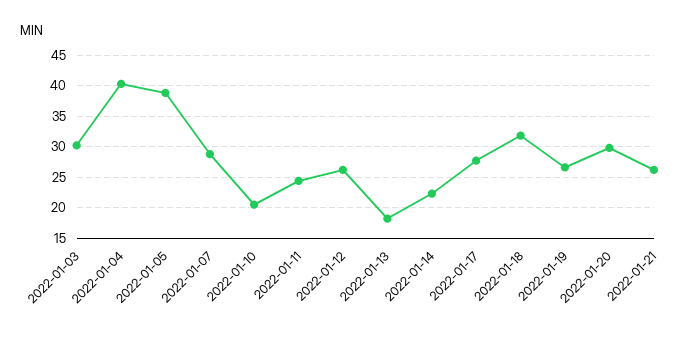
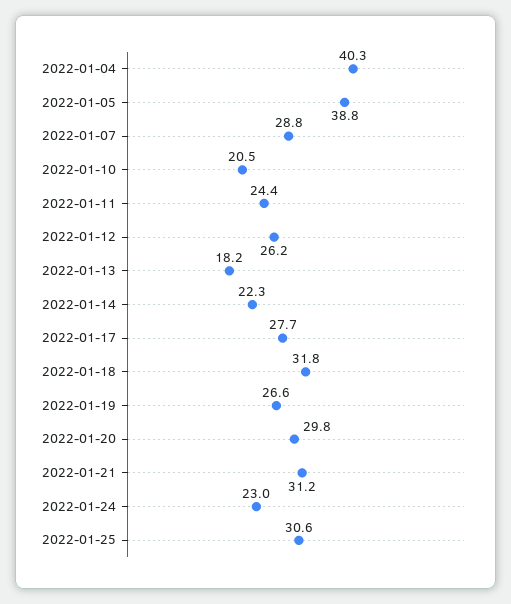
2022-01-03: 30 -> none
2022-01-21: 26 -> 31.2
2022-01-24: none -> 23
2022-01-25: none -> 30.6

